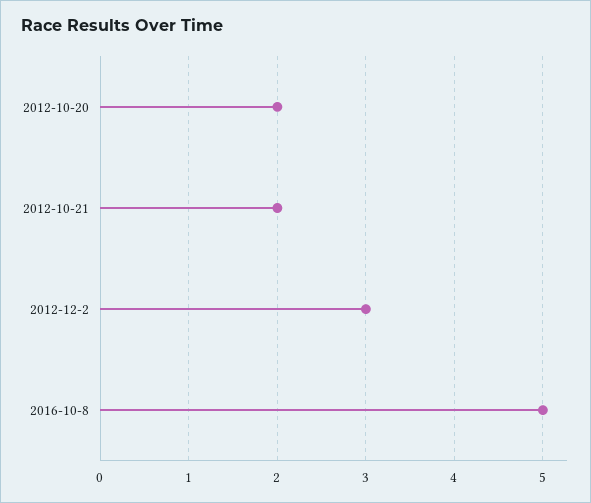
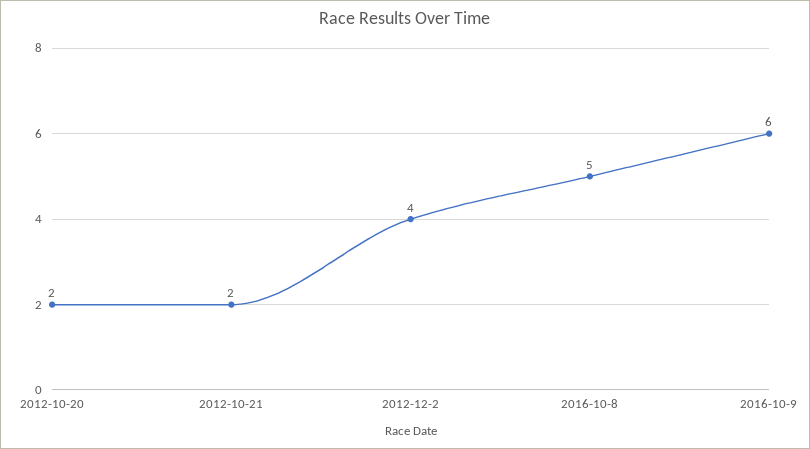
2012-12-2: 3 -> 4
2016-10-9: none -> 6

